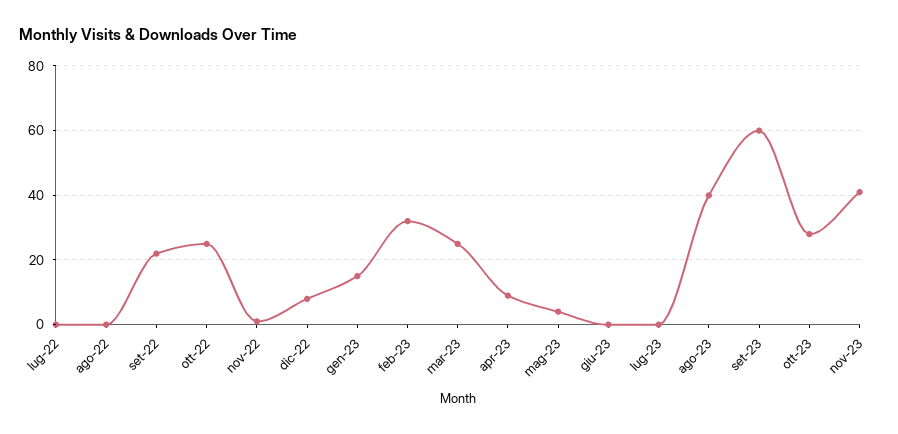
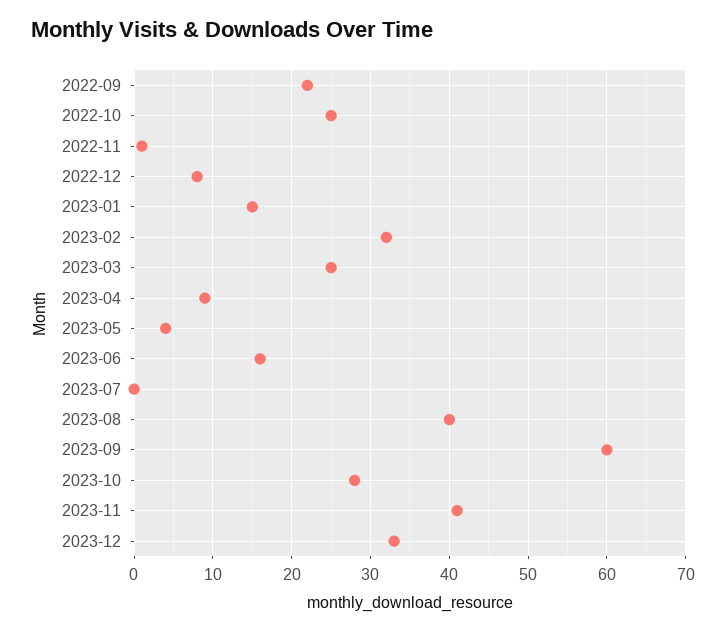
lug-22: 0 -> none
ago-22: 0 -> none
giu-23: 0 -> 16
2023-12: none -> 33

